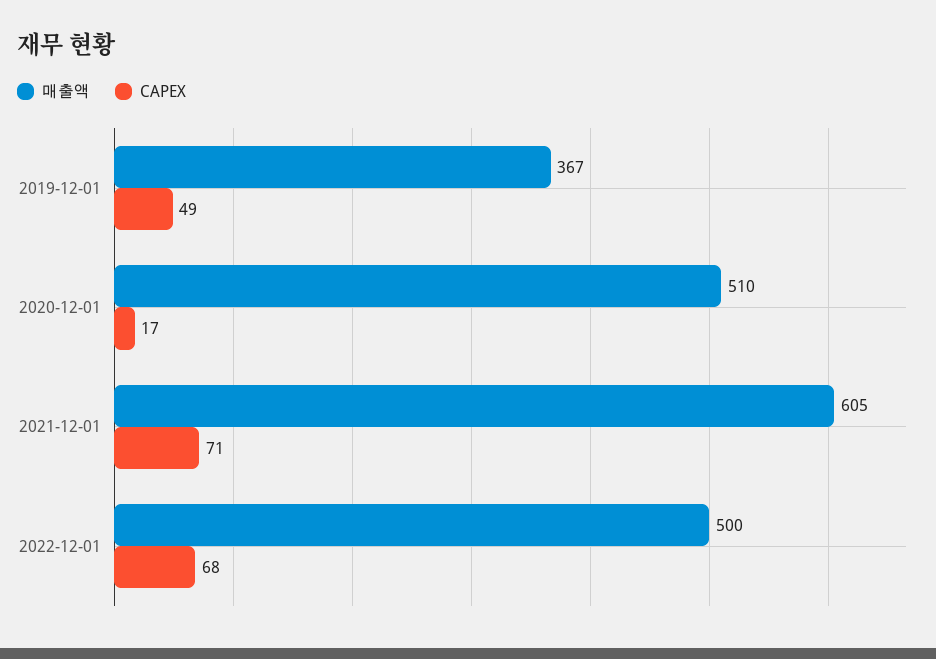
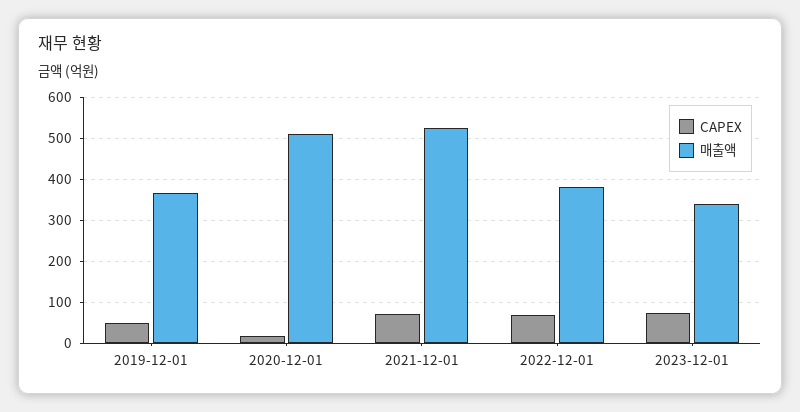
매출액, 2021-12-01: 605 -> 520
매출액, 2022-12-01: 500 -> 380
CAPEX, 2023-12-01: none -> 80
매출액, 2023-12-01: none -> 340

